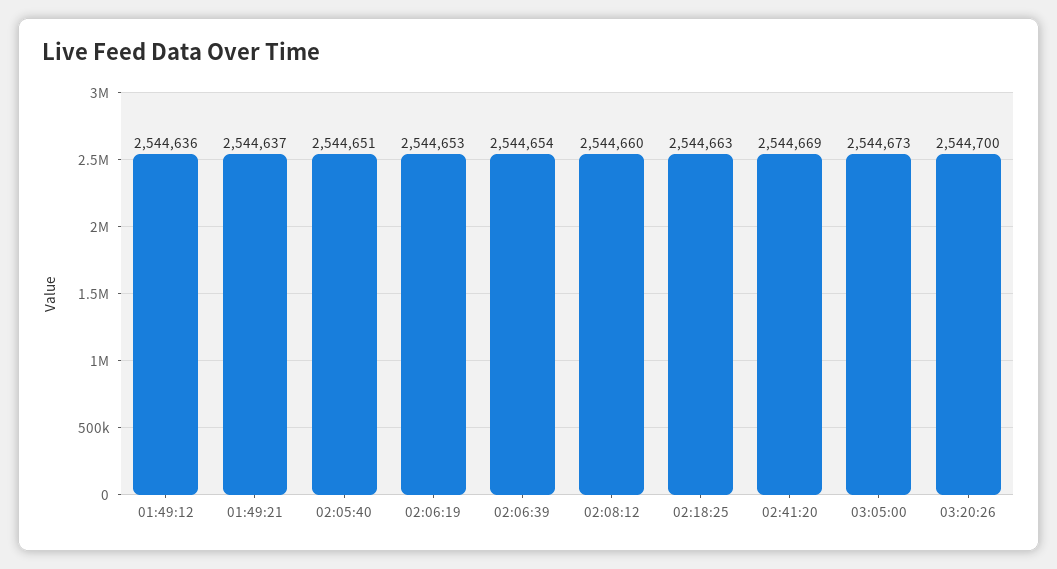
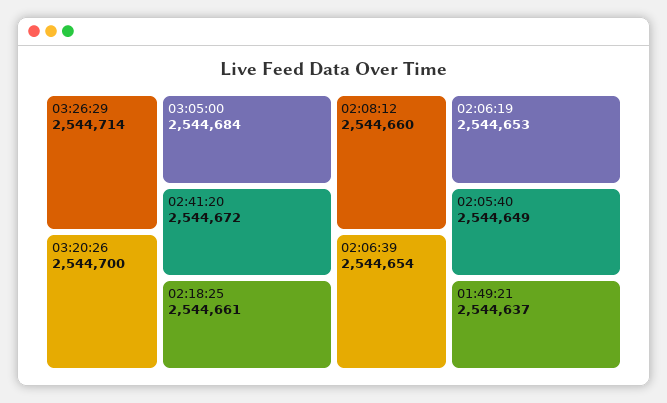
01:49:12: 2544636 -> none
02:05:40: 2544651 -> 2544649
02:18:25: 2544663 -> 2544661
02:41:20: 2544669 -> 2544672
03:05:00: 2544673 -> 2544684
03:26:29: none -> 2544714

